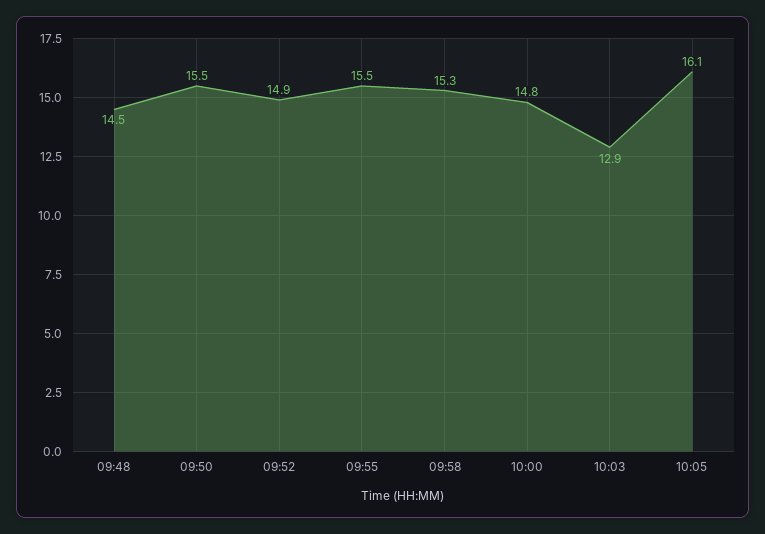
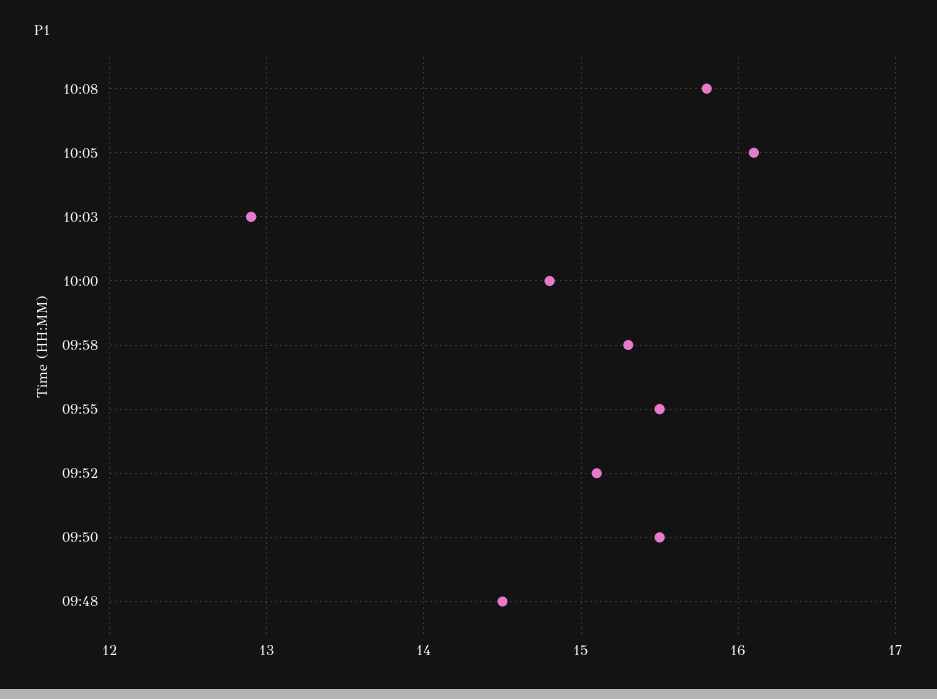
09:52: 14.9 -> 15.1
10:08: none -> 15.8

